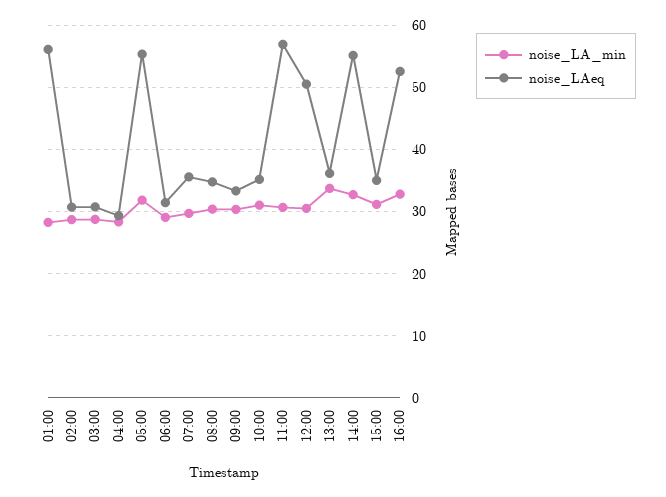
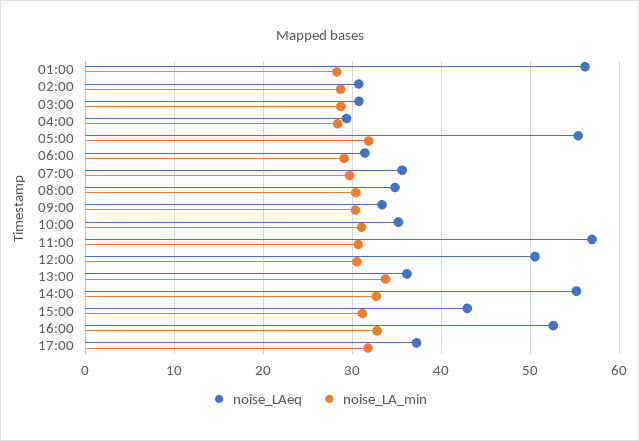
noise_LAeq, 15:00: 35 -> 43
noise_LAeq, 17:00: none -> 37
noise_LA_min, 17:00: none -> 32

